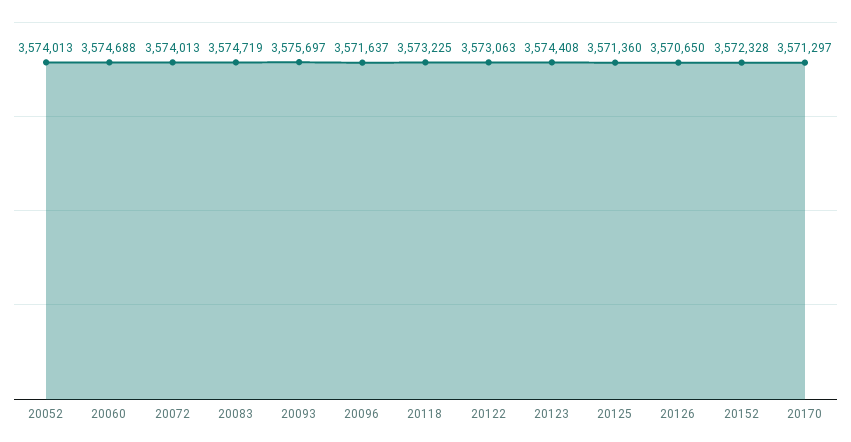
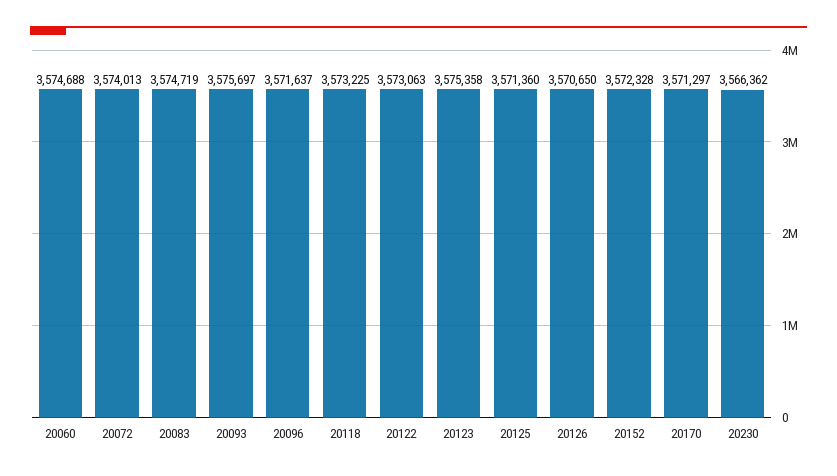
20052: 3574013 -> none
20123: 3574408 -> 3575358
20230: none -> 3566362

